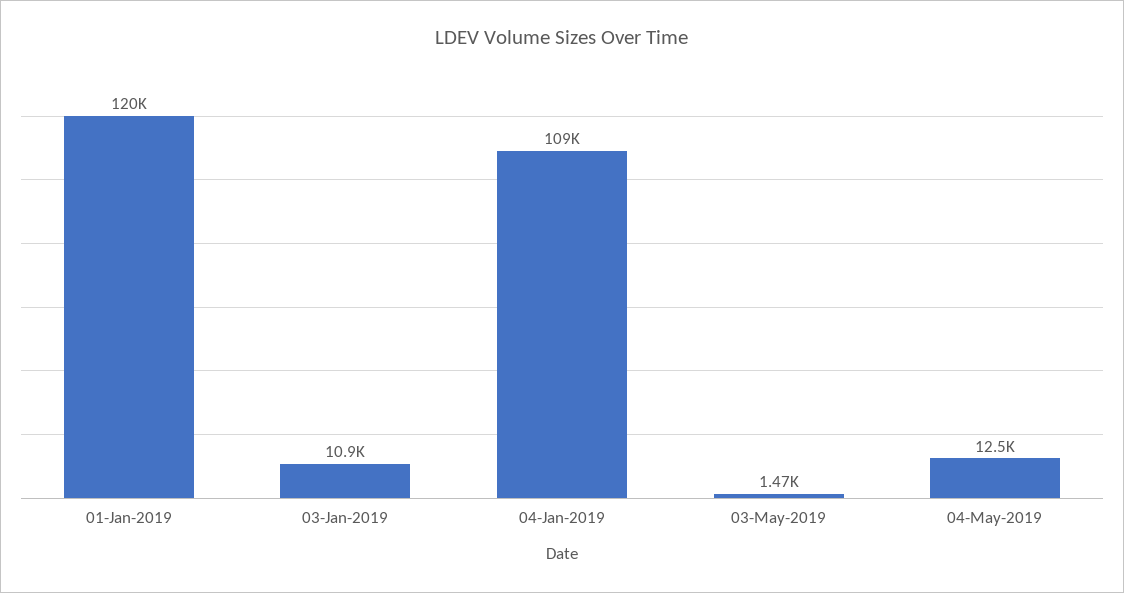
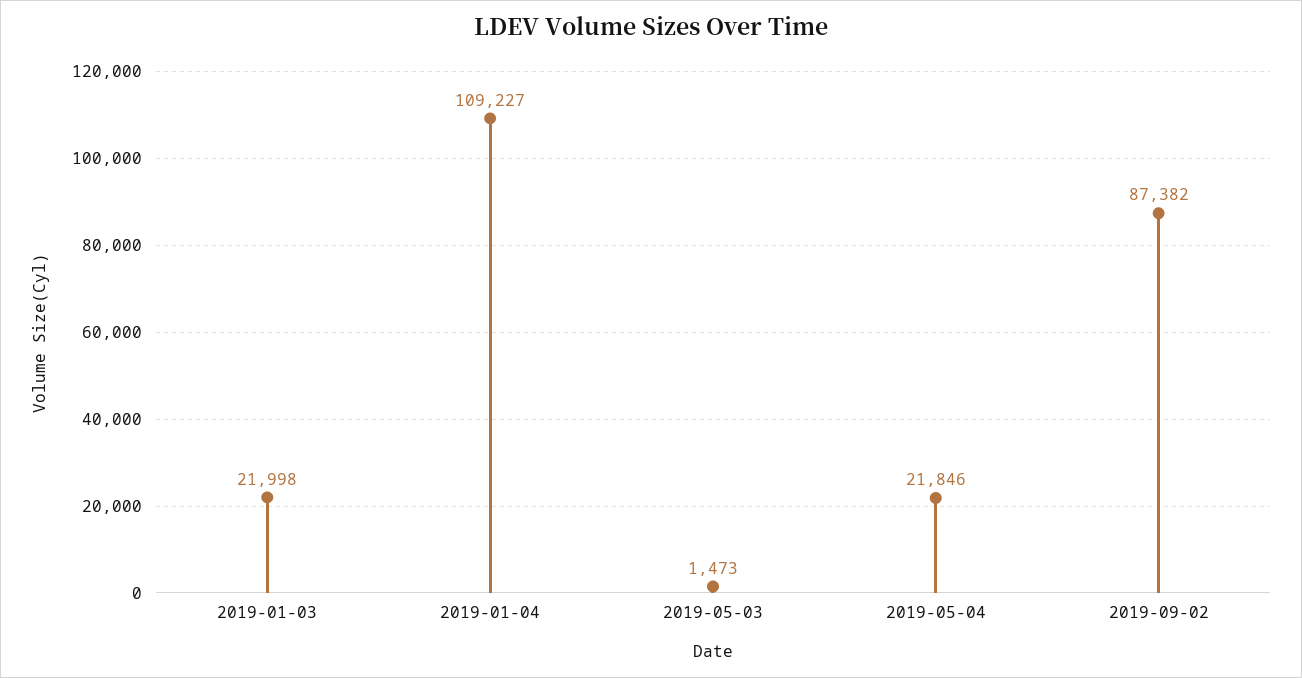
01-Jan-2019: 120000 -> none
03-Jan-2019: 10900 -> 21998
04-May-2019: 12500 -> 21846
2019-09-02: none -> 87382

